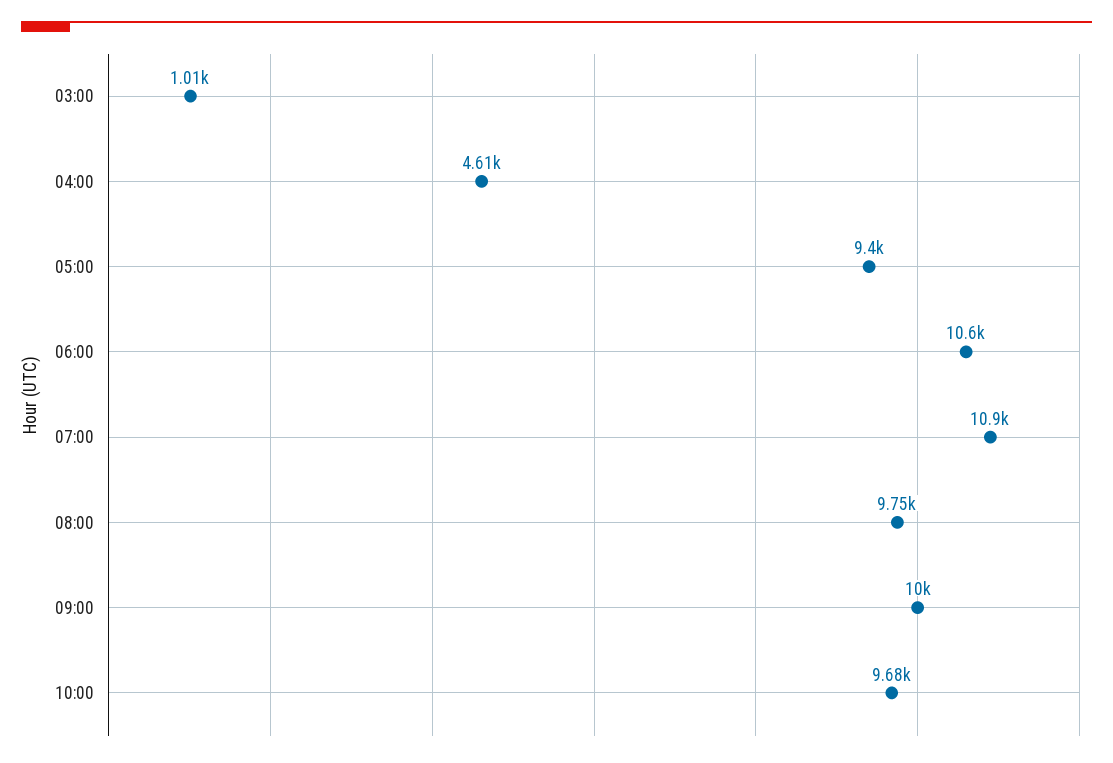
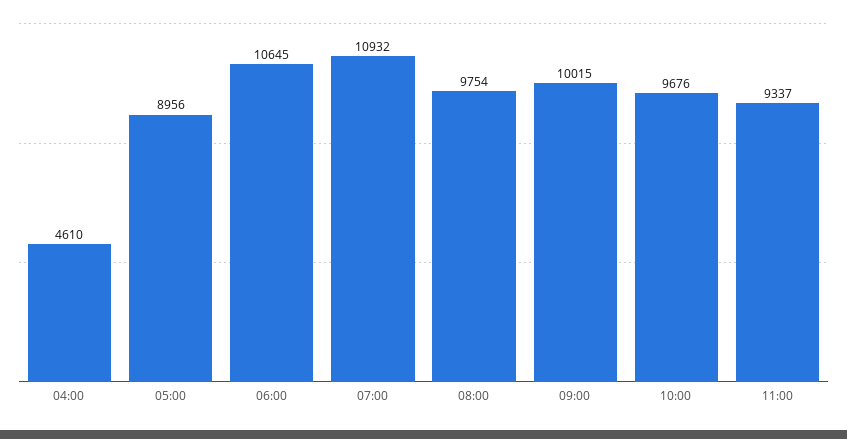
03:00: 1010 -> none
05:00: 9400 -> 8956
11:00: none -> 9337

